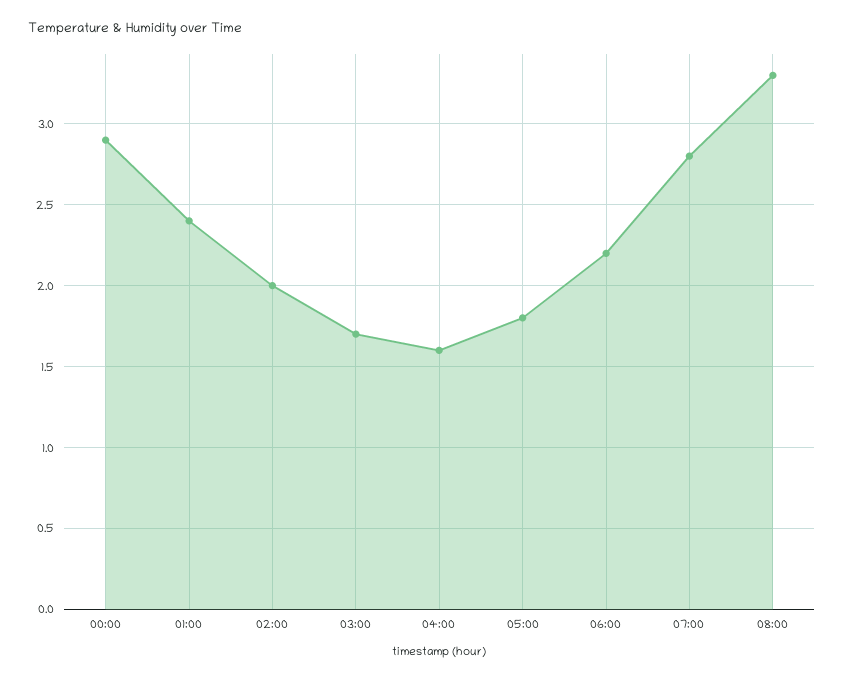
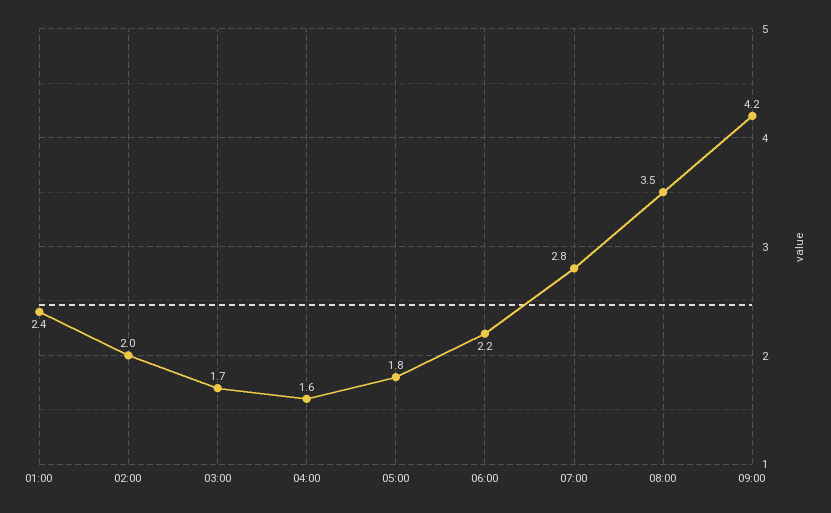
00:00: 2.9 -> none
08:00: 3.3 -> 3.5
09:00: none -> 4.2

